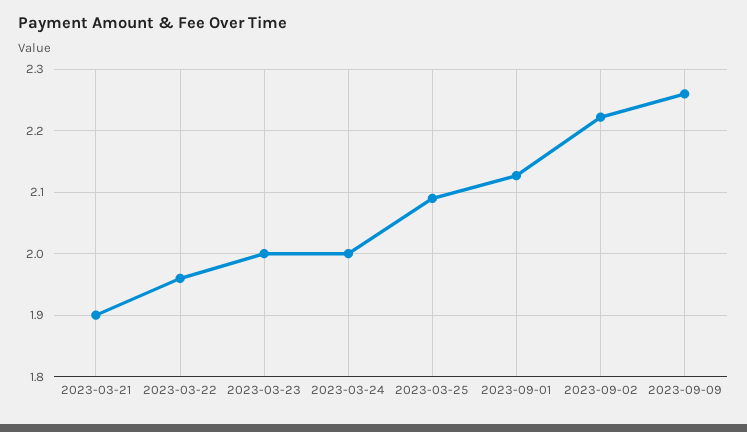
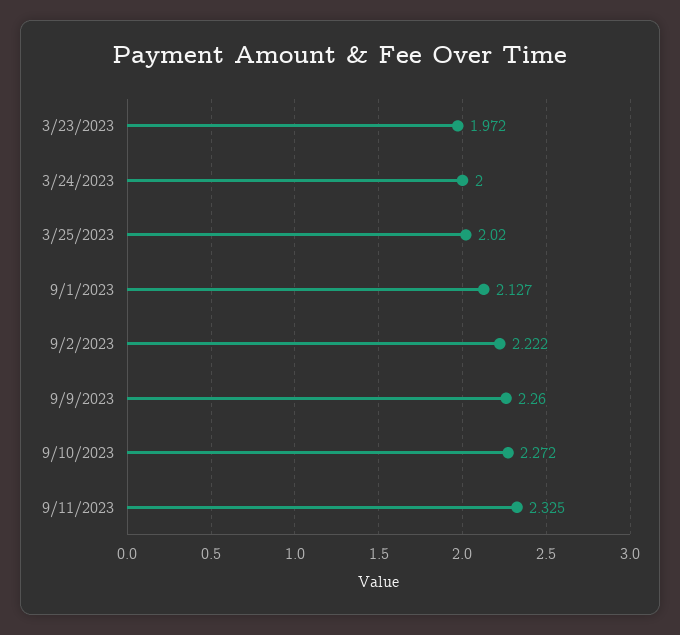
2023-03-21: 1.9 -> none
2023-03-22: 1.96 -> none
2023-03-23: 2 -> 1.972
2023-03-25: 2.09 -> 2.02
9/10/2023: none -> 2.272
9/11/2023: none -> 2.325

